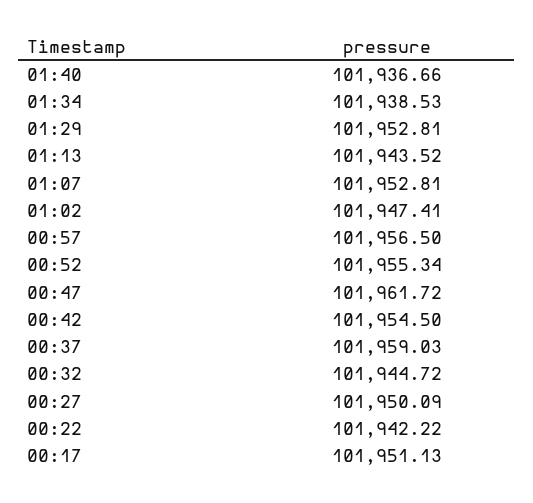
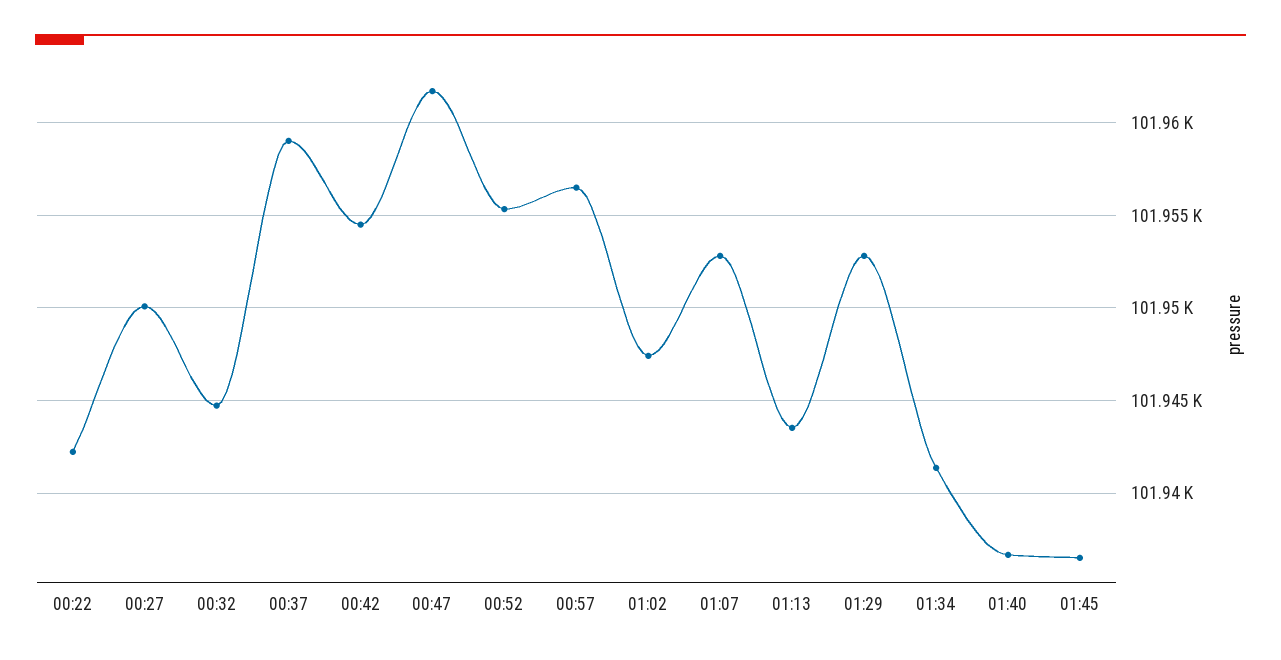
01:34: 101938.53 -> 101941.5
00:17: 101951.13 -> none
01:45: none -> 101936.5

